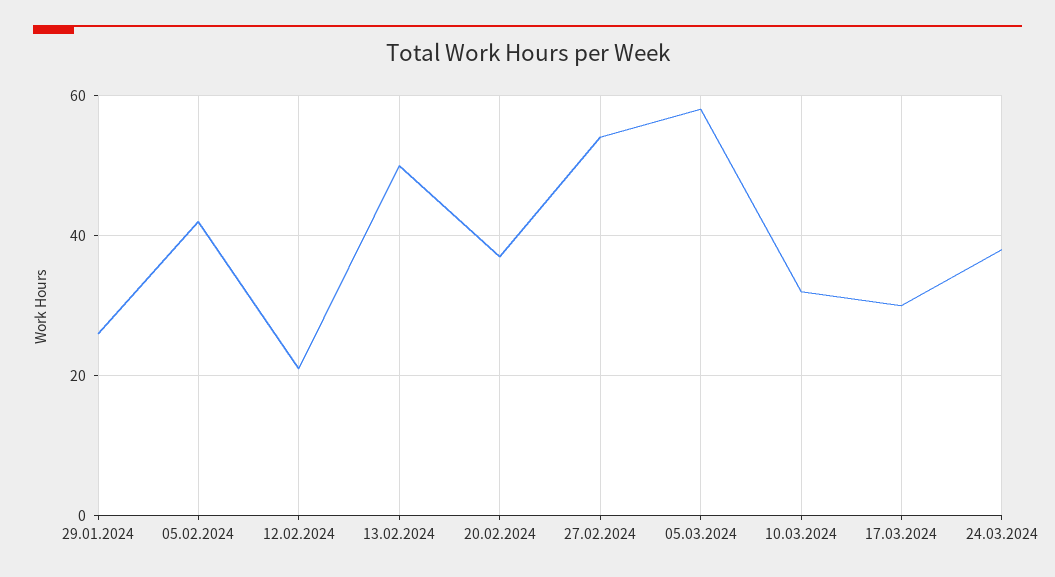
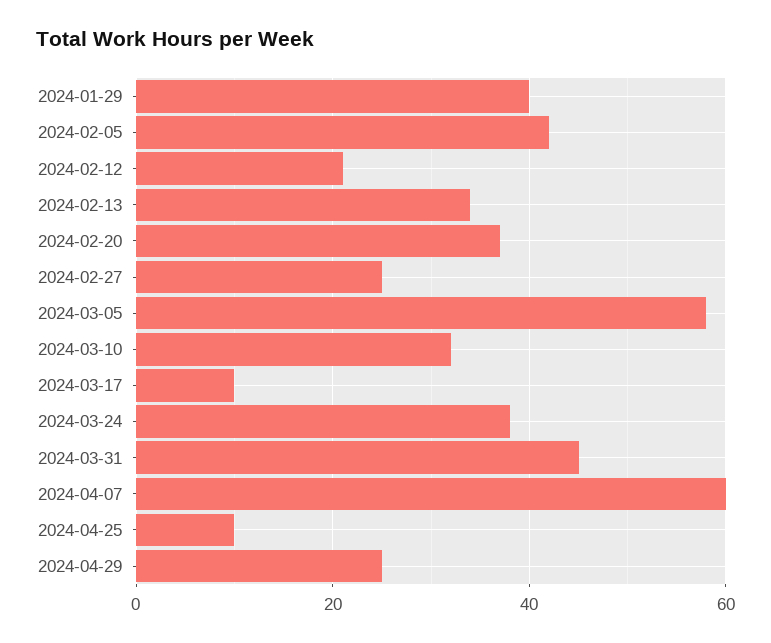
29.01.2024: 25 -> 40
13.02.2024: 50 -> 35
27.02.2024: 55 -> 25
17.03.2024: 30 -> 10
2024-03-31: none -> 45
2024-04-07: none -> 60
2024-04-25: none -> 10
2024-04-29: none -> 25

